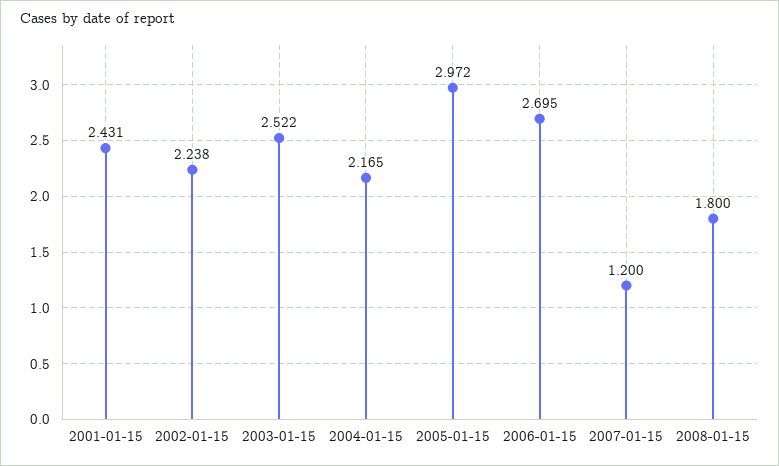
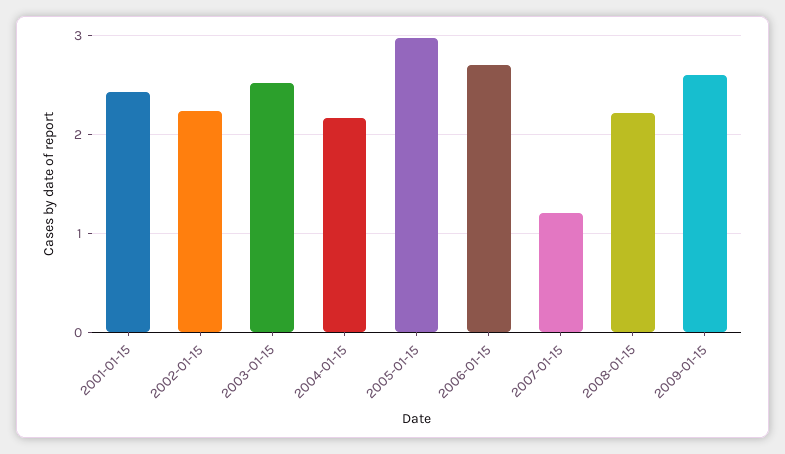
2008-01-15: 1.8 -> 2.2
2009-01-15: none -> 2.6

